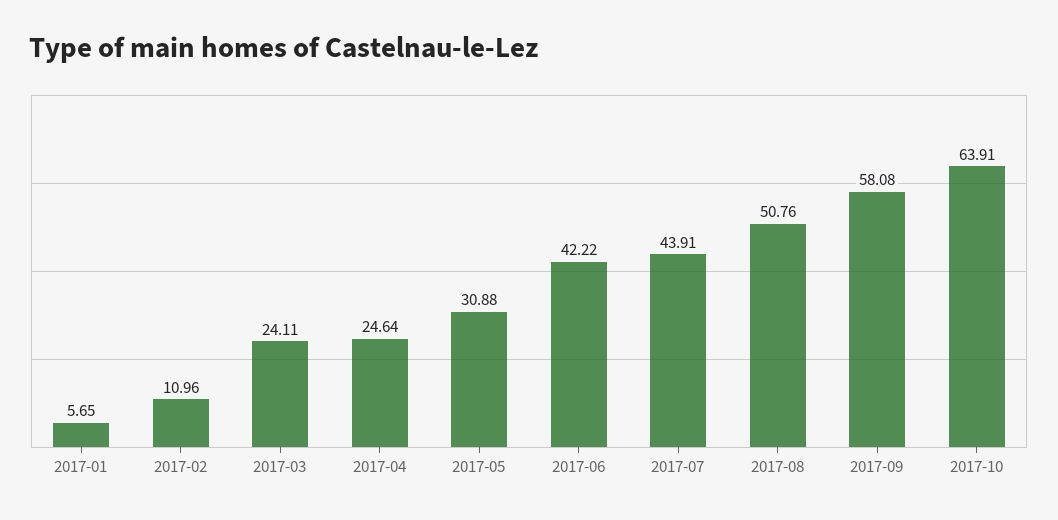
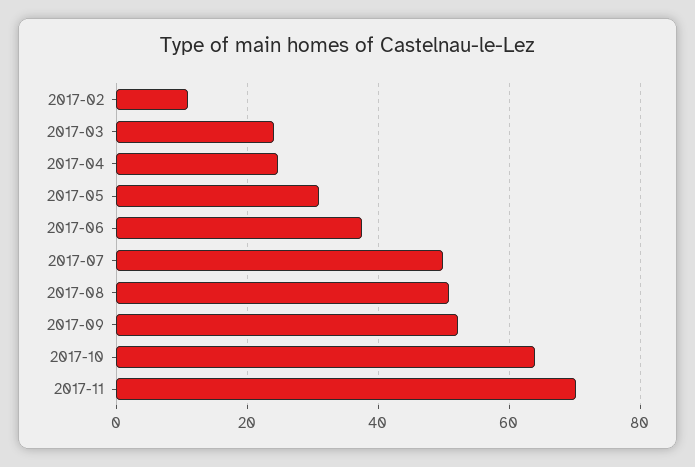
2017-01: 5.65 -> none
2017-06: 42.22 -> 38
2017-07: 43.91 -> 50
2017-09: 58.08 -> 52
2017-11: none -> 70

